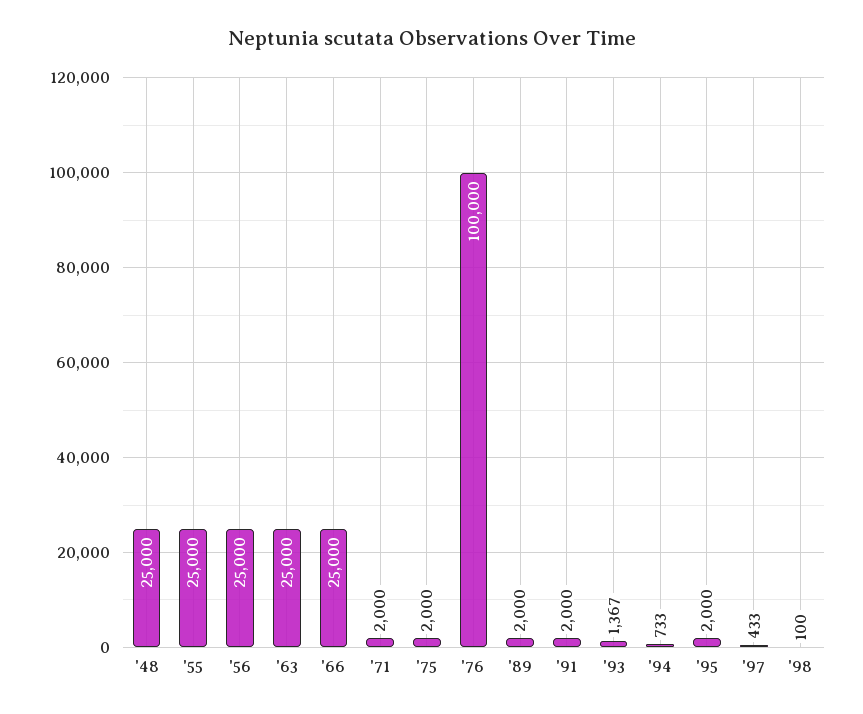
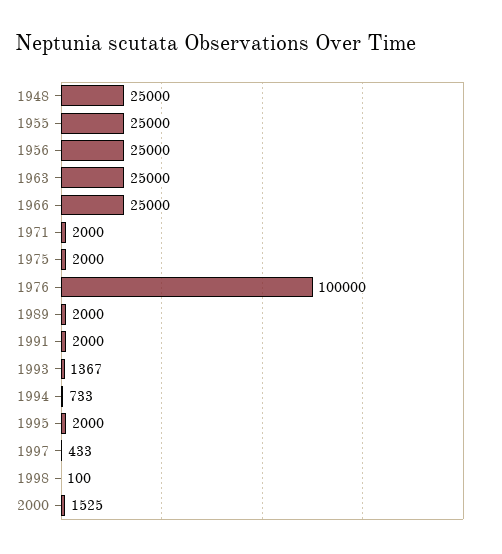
2000: none -> 1525

